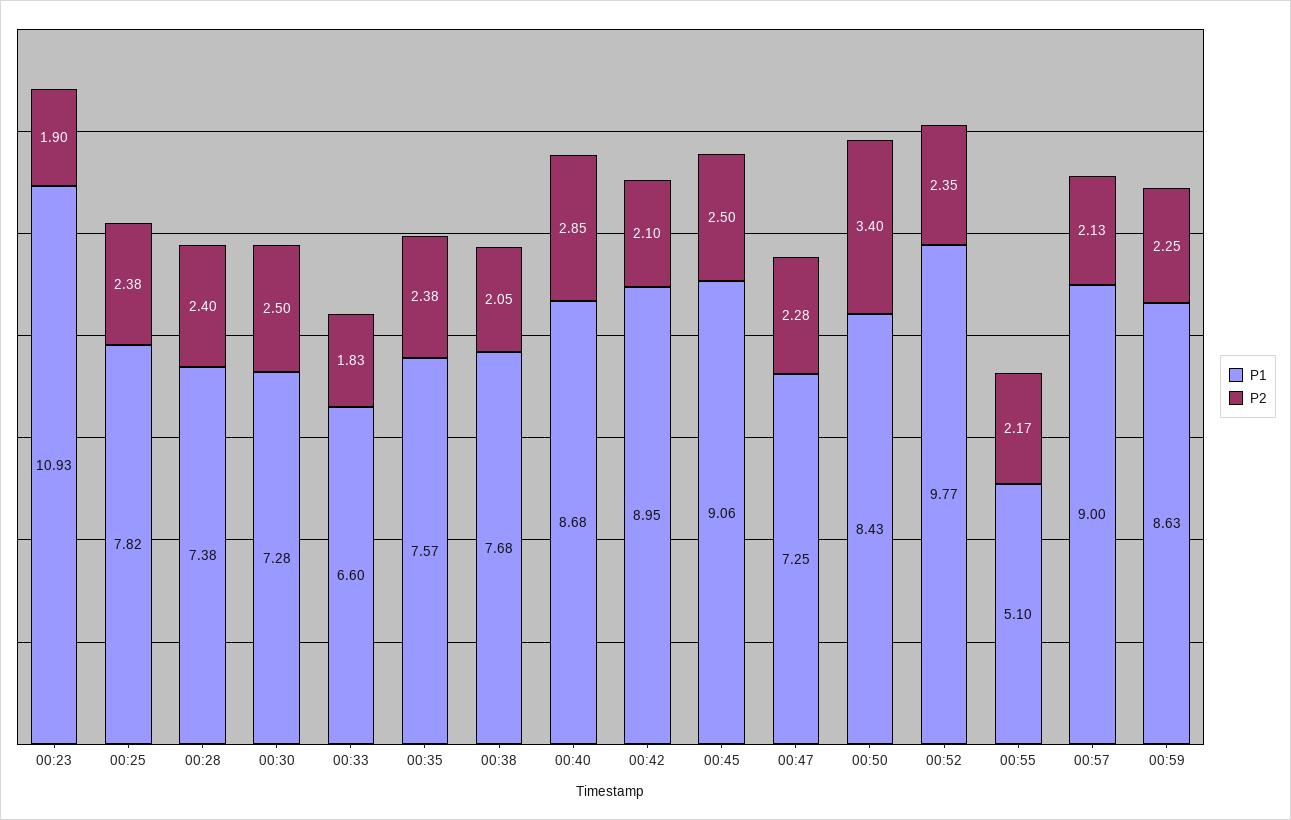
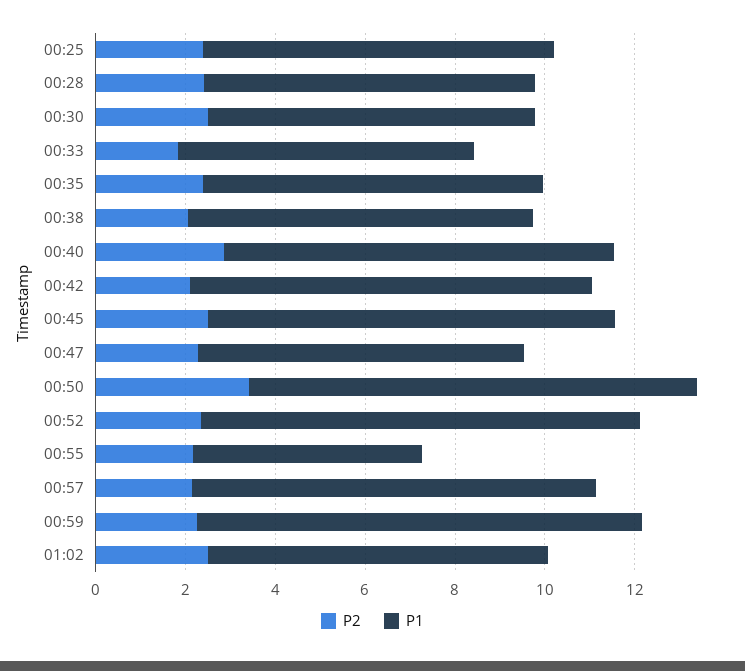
P1, 00:23: 10.93 -> none
P2, 00:23: 1.9 -> none
P1, 00:50: 8.43 -> 10
P1, 00:59: 8.63 -> 10
P2, 01:02: none -> 2.5
P1, 01:02: none -> 7.5

